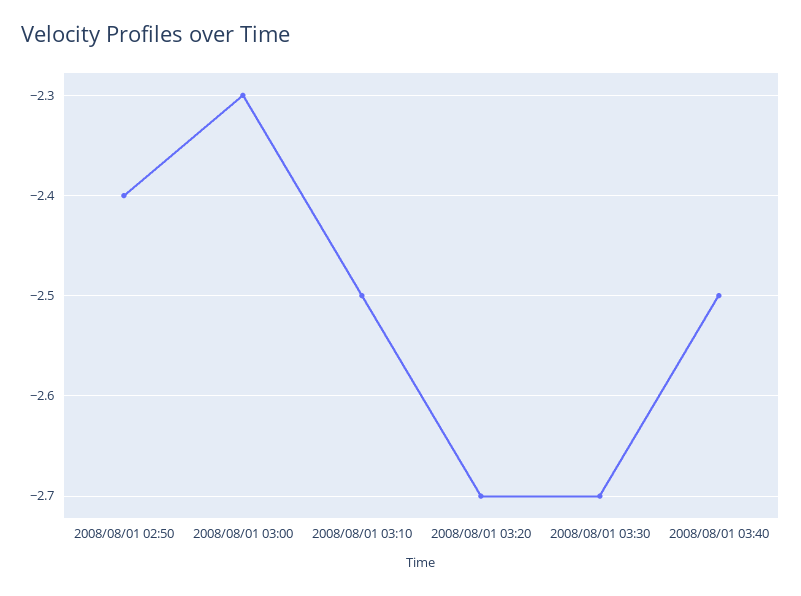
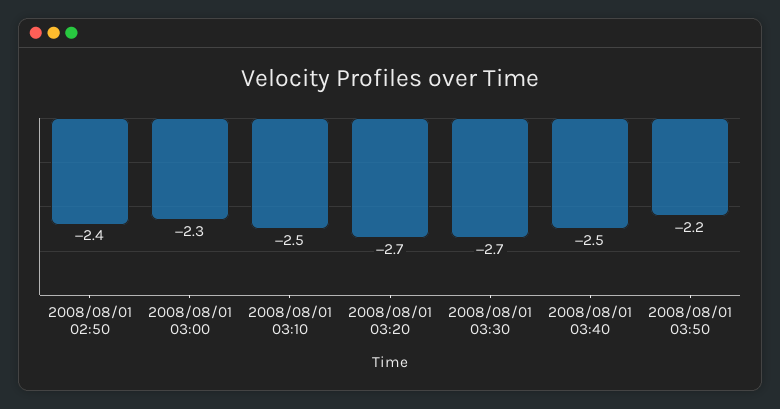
2008/08/01 03:50: none -> -2.2

